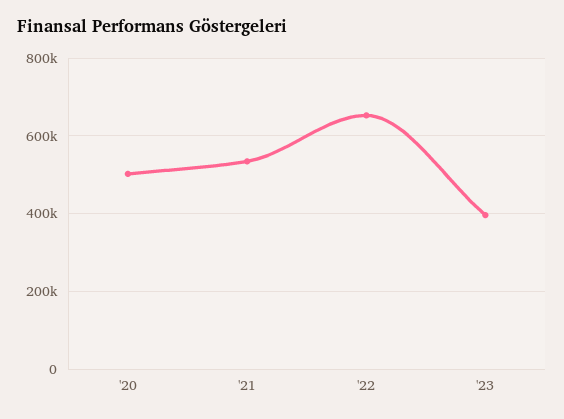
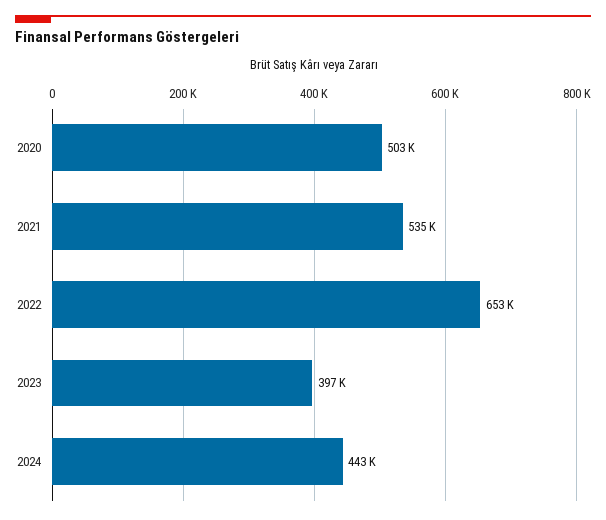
2024: none -> 443000

